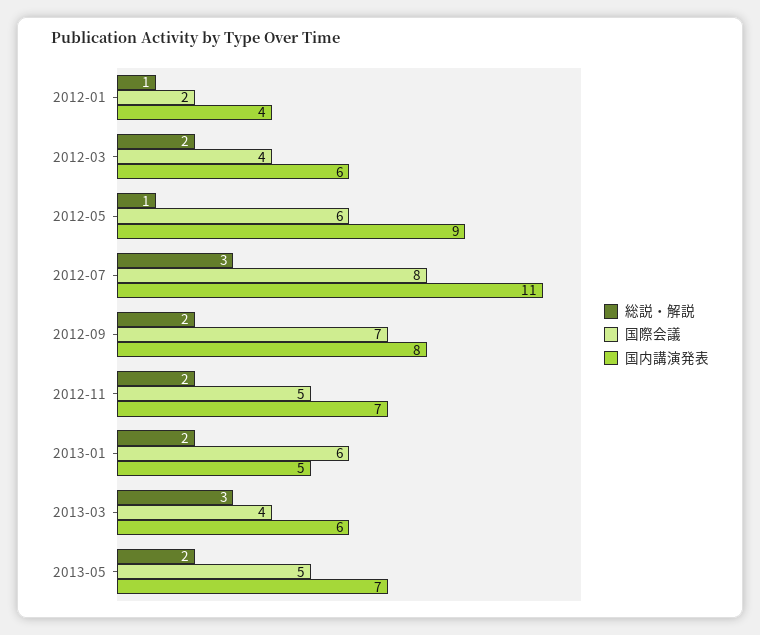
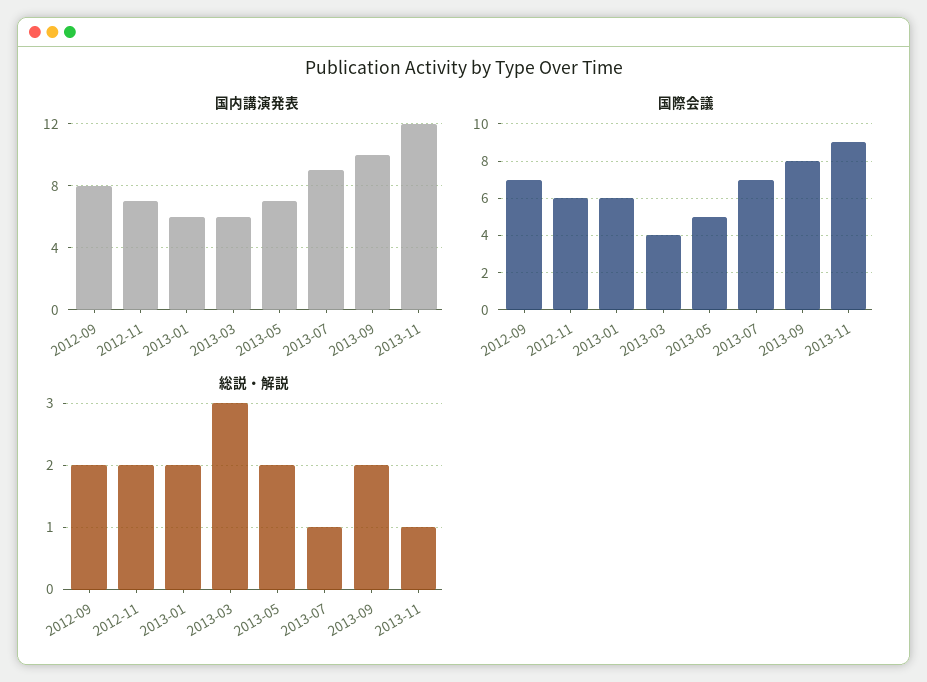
総説・解説, 2012-01: 1 -> none
国際会議, 2012-01: 2 -> none
国内講演発表, 2012-01: 4 -> none
総説・解説, 2012-03: 2 -> none
国際会議, 2012-03: 4 -> none
国内講演発表, 2012-03: 6 -> none
総説・解説, 2012-05: 1 -> none
国際会議, 2012-05: 6 -> none
国内講演発表, 2012-05: 9 -> none
総説・解説, 2012-07: 3 -> none
国際会議, 2012-07: 8 -> none
国内講演発表, 2012-07: 11 -> none
国際会議, 2012-11: 5 -> 6
国内講演発表, 2013-01: 5 -> 6
国内講演発表, 2013-07: none -> 9
国内講演発表, 2013-09: none -> 10
国内講演発表, 2013-11: none -> 12
国際会議, 2013-07: none -> 7
国際会議, 2013-09: none -> 8
国際会議, 2013-11: none -> 9
総説・解説, 2013-07: none -> 1
総説・解説, 2013-09: none -> 2
総説・解説, 2013-11: none -> 1

